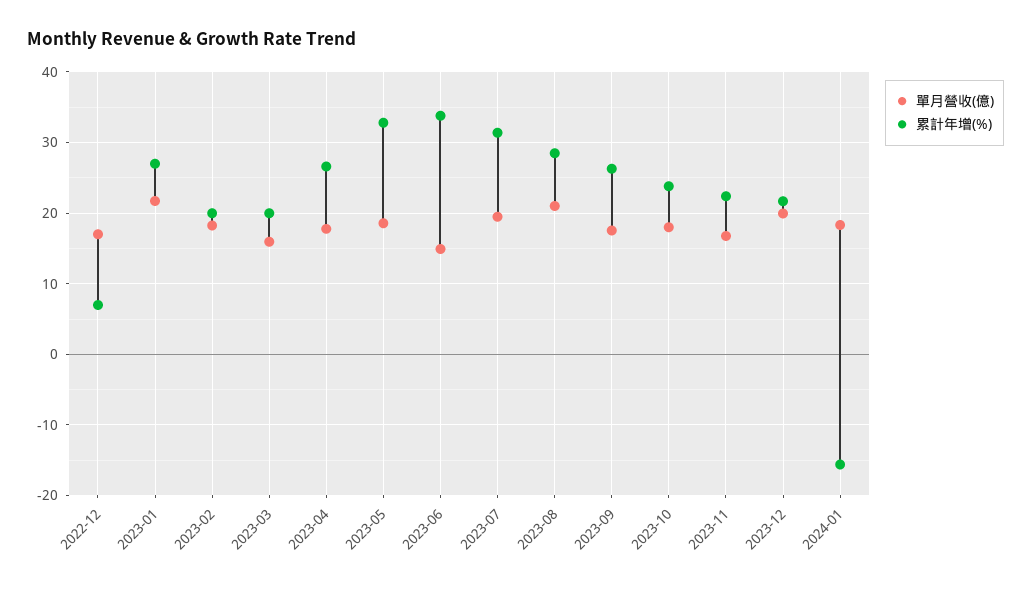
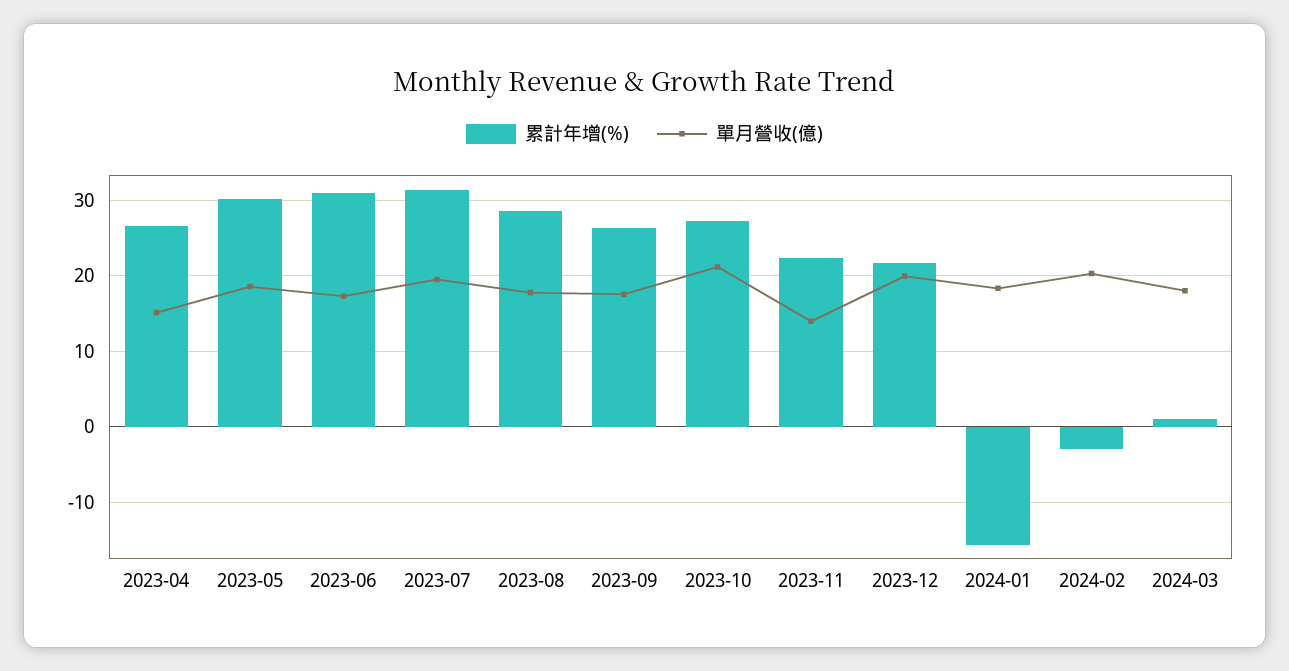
單月營收(億), 2022-12: 17 -> none
累計年增(%), 2022-12: 7 -> none
單月營收(億), 2023-01: 22 -> none
累計年增(%), 2023-01: 27 -> none
單月營收(億), 2023-02: 18 -> none
累計年增(%), 2023-02: 20 -> none
單月營收(億), 2023-03: 16 -> none
累計年增(%), 2023-03: 20 -> none
單月營收(億), 2023-04: 18 -> 15
累計年增(%), 2023-05: 33 -> 30
單月營收(億), 2023-06: 15 -> 17
累計年增(%), 2023-06: 34 -> 31
單月營收(億), 2023-08: 21 -> 18
單月營收(億), 2023-10: 18 -> 21
累計年增(%), 2023-10: 24 -> 27
單月營收(億), 2023-11: 17 -> 14
累計年增(%), 2024-02: none -> -3
單月營收(億), 2024-02: none -> 20
累計年增(%), 2024-03: none -> 1
單月營收(億), 2024-03: none -> 18

